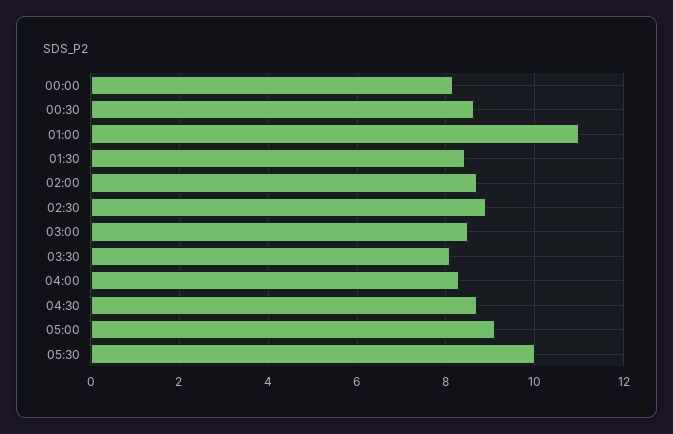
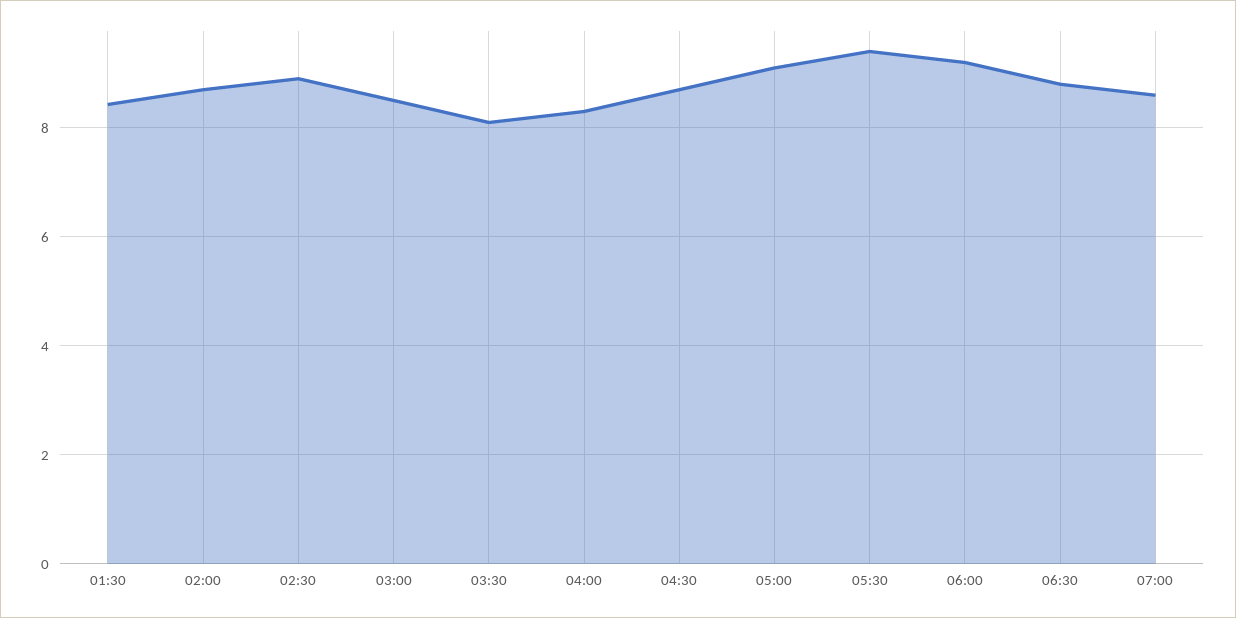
00:00: 8.2 -> none
00:30: 8.6 -> none
01:00: 11 -> none
05:30: 10 -> 9.4
06:00: none -> 9.2
06:30: none -> 8.8
07:00: none -> 8.6

